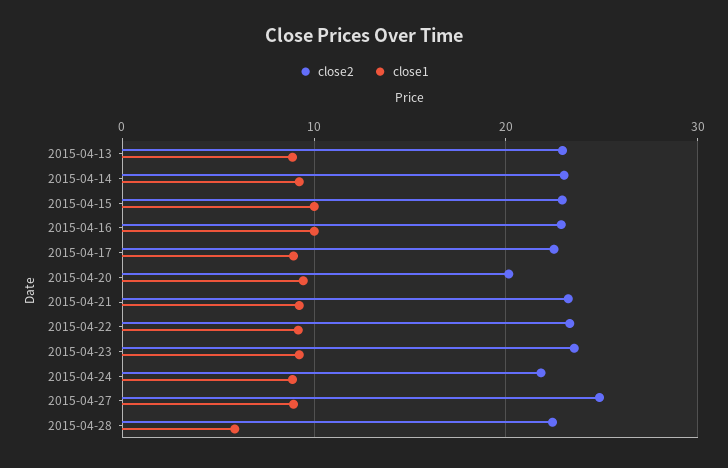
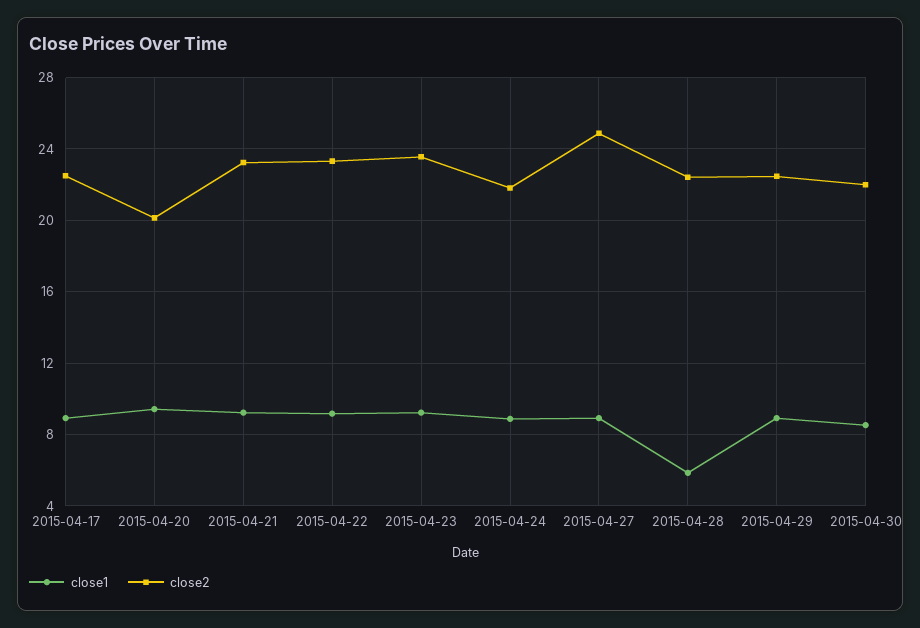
close2, 2015-04-13: 23 -> none
close1, 2015-04-13: 9 -> none
close2, 2015-04-14: 23 -> none
close1, 2015-04-14: 9 -> none
close2, 2015-04-15: 23 -> none
close1, 2015-04-15: 10 -> none
close2, 2015-04-16: 23 -> none
close1, 2015-04-16: 10 -> none
close1, 2015-04-29: none -> 9
close2, 2015-04-29: none -> 22.5
close1, 2015-04-30: none -> 8.5
close2, 2015-04-30: none -> 22

